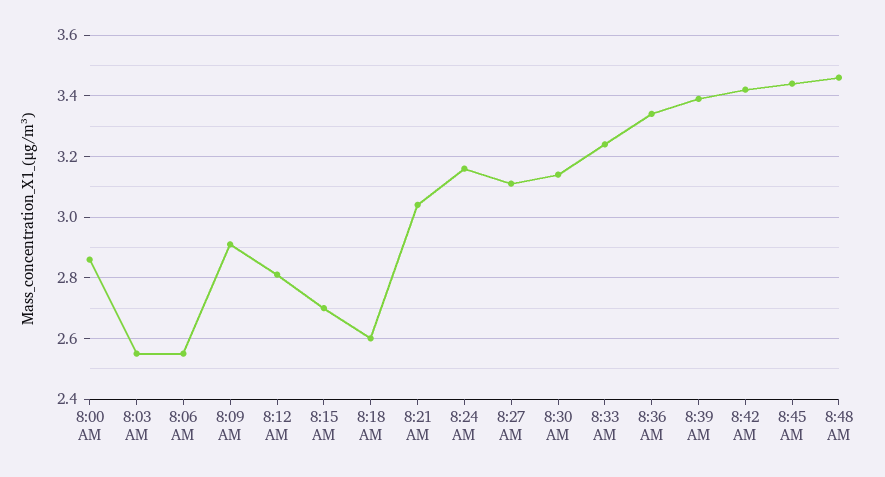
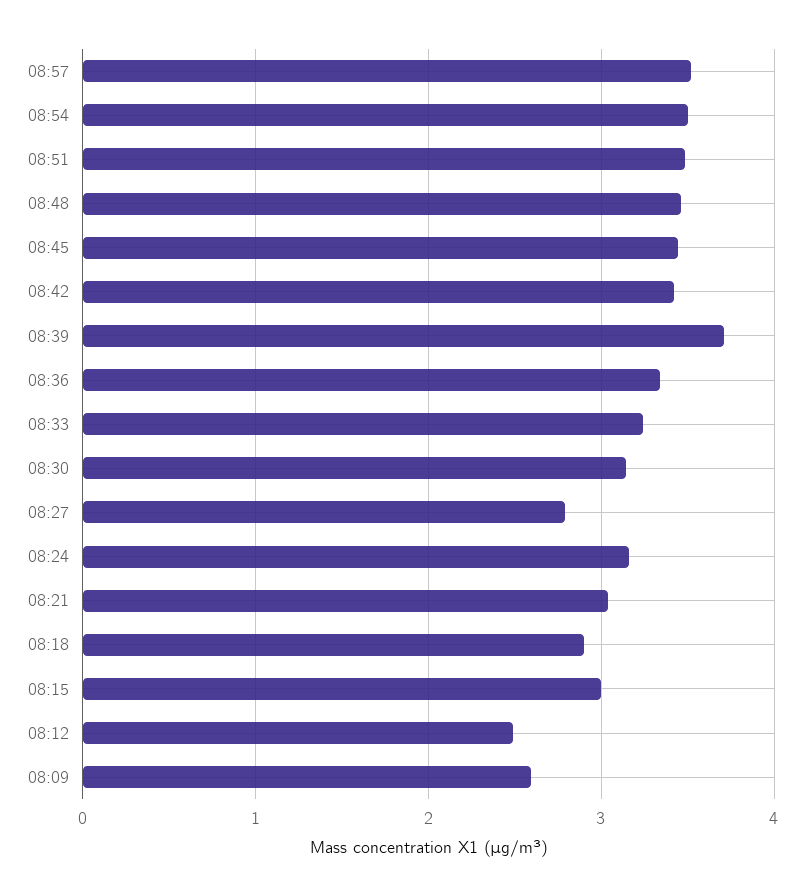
8:00 AM: 2.85 -> none
8:03 AM: 2.55 -> none
8:06 AM: 2.55 -> none
8:09 AM: 2.9 -> 2.6
8:12 AM: 2.8 -> 2.5
8:15 AM: 2.7 -> 3
8:18 AM: 2.6 -> 2.9
8:27 AM: 3.1 -> 2.8
8:39 AM: 3.4 -> 3.7
08:57: none -> 3.5
08:54: none -> 3.5
08:51: none -> 3.5

